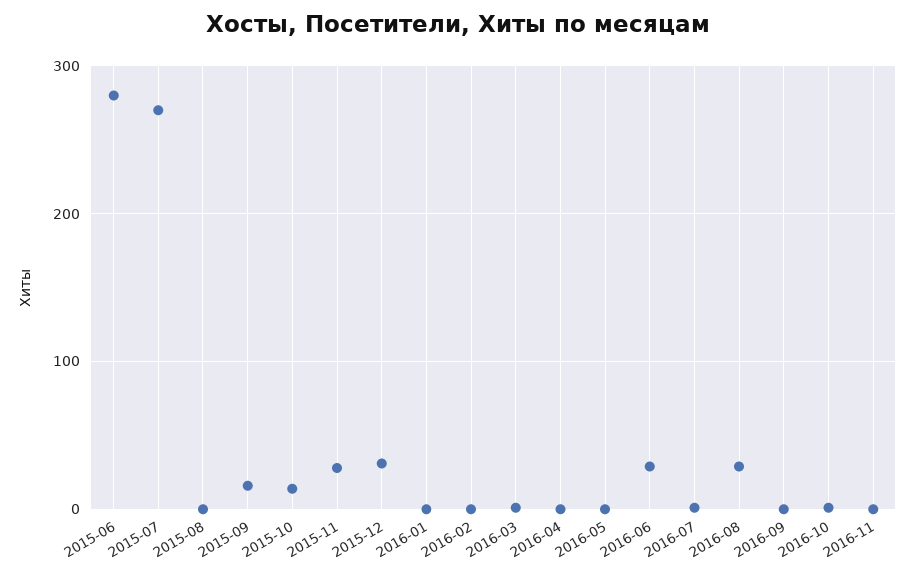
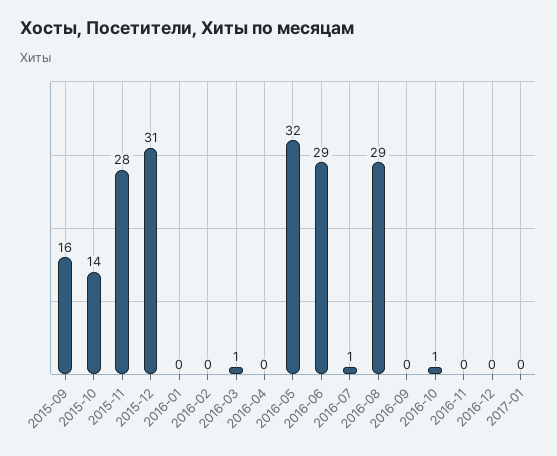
2015-06: 280 -> none
2015-07: 270 -> none
2015-08: 0 -> none
2016-05: 0 -> 32
2016-12: none -> 0
2017-01: none -> 0

